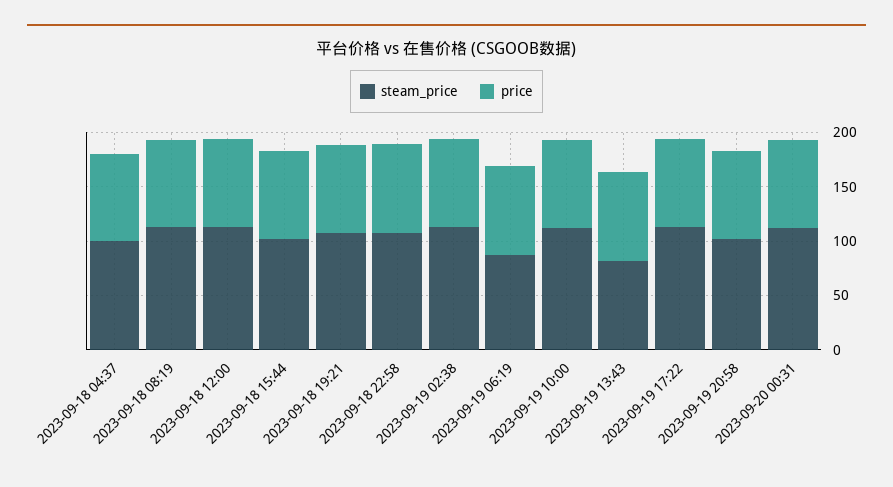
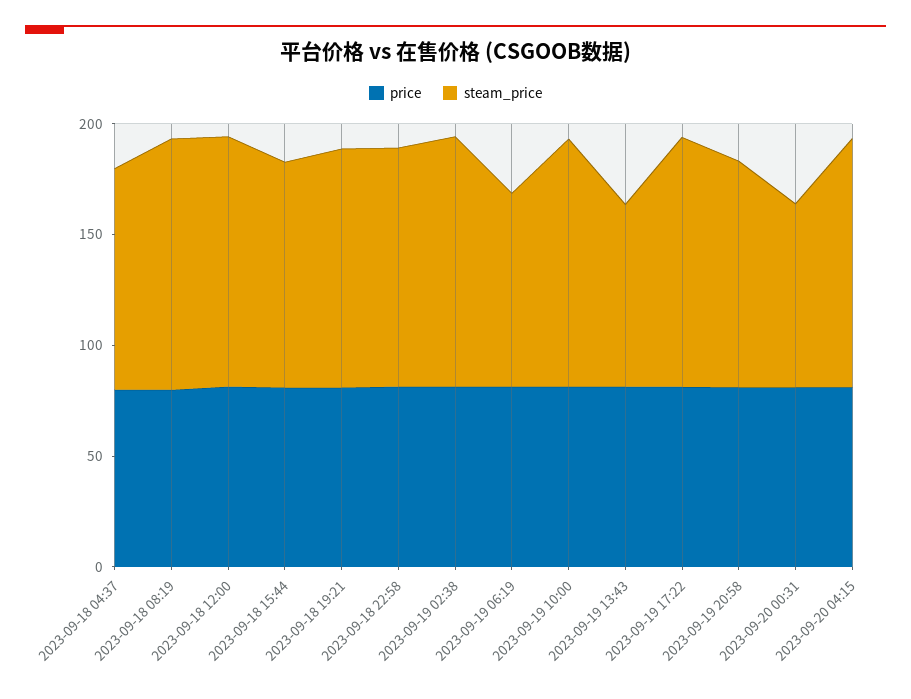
steam_price, 2023-09-20 00:31: 110 -> 80
price, 2023-09-20 04:15: none -> 80
steam_price, 2023-09-20 04:15: none -> 110

